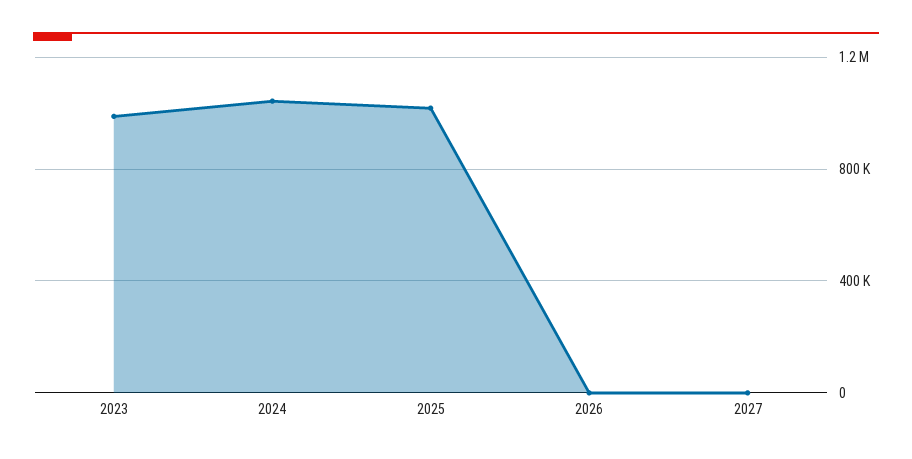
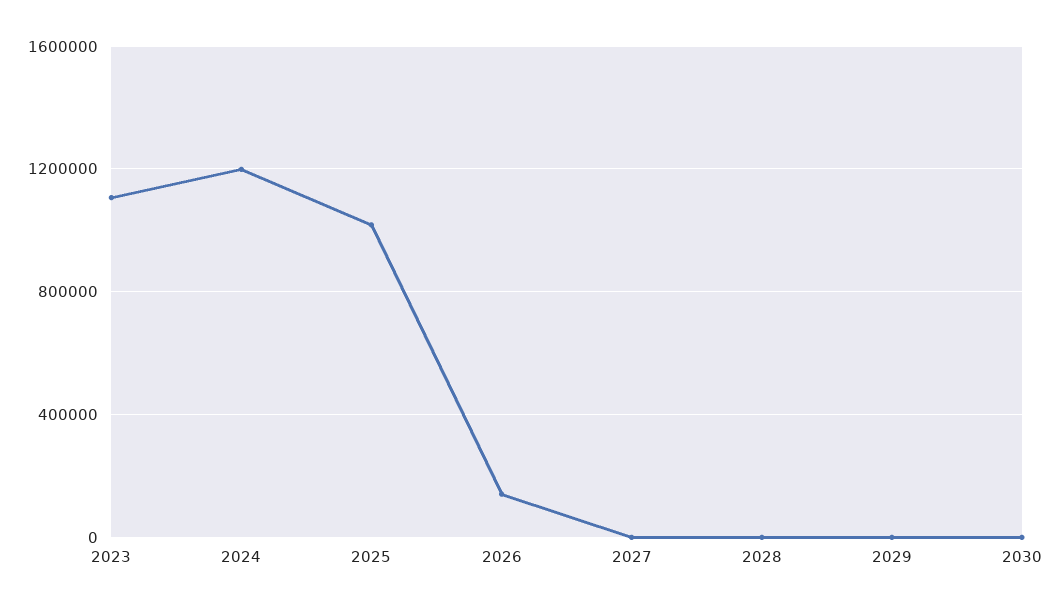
2023: 1000000 -> 1100000
2024: 1050000 -> 1200000
2026: 0 -> 150000
2028: none -> 0
2029: none -> 0
2030: none -> 0

